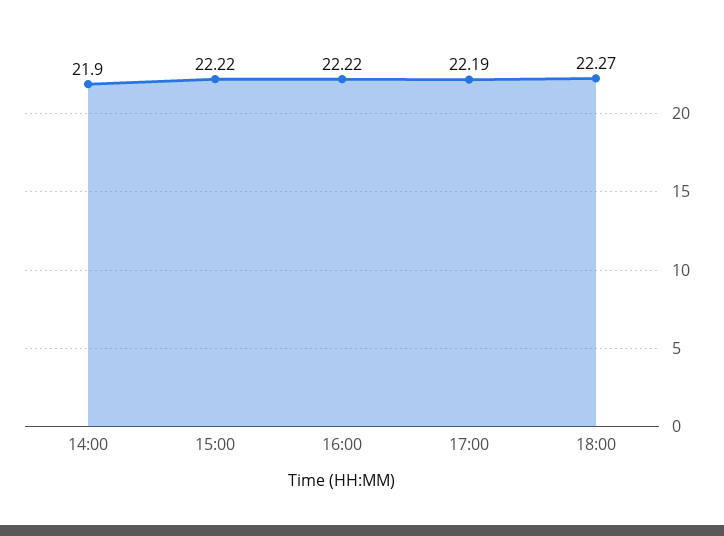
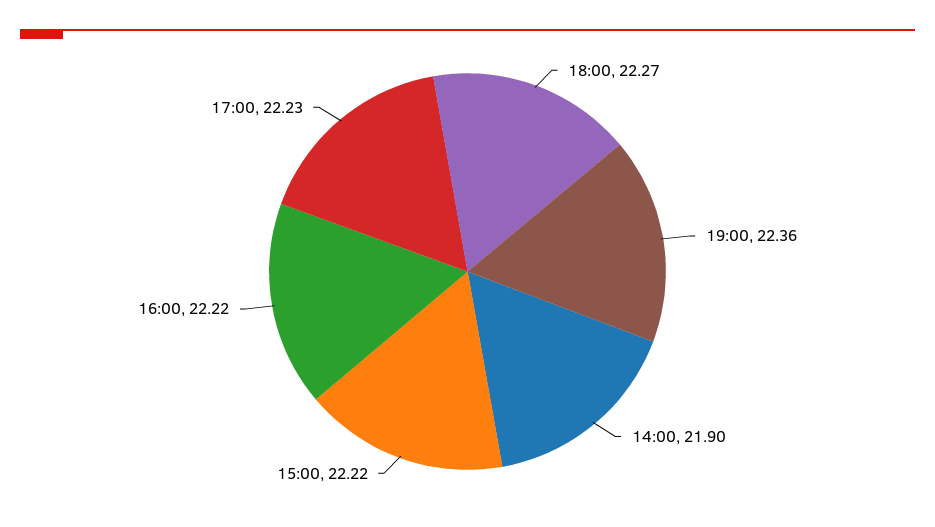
17:00: 22.19 -> 22.23
19:00: none -> 22.36

